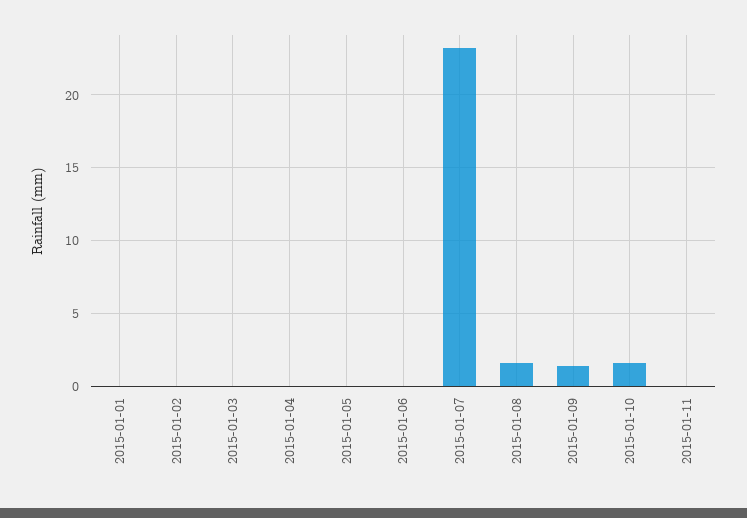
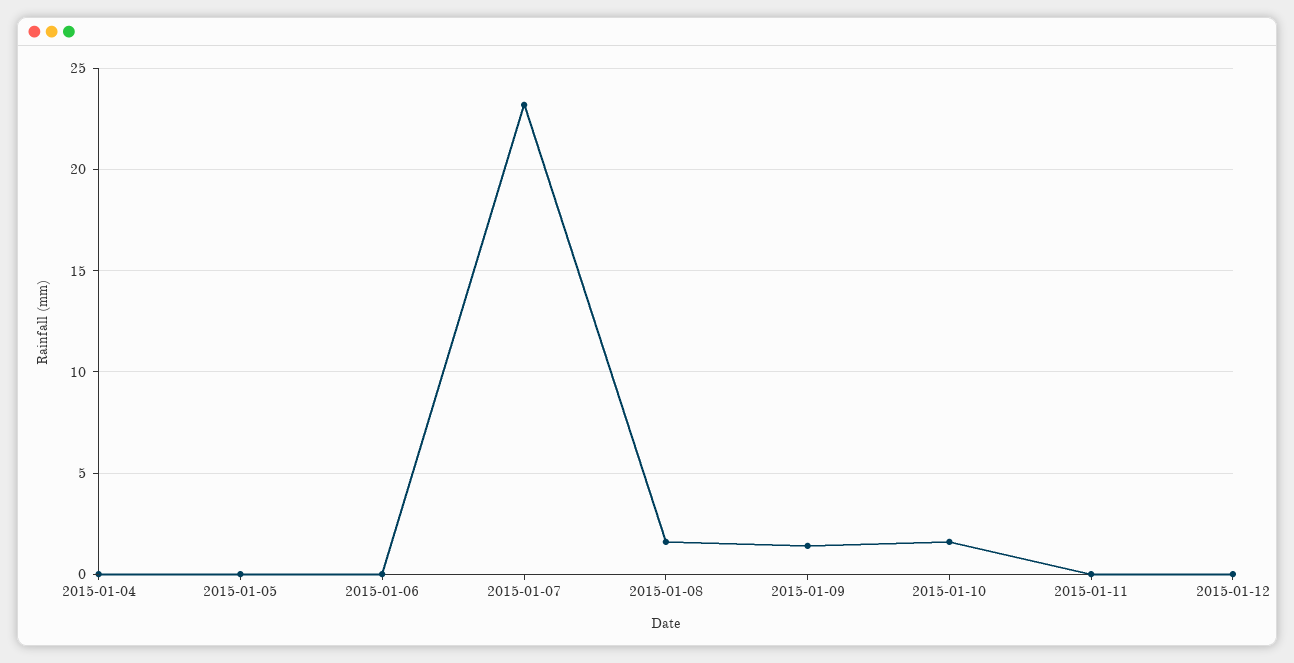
2015-01-01: 0 -> none
2015-01-02: 0 -> none
2015-01-03: 0 -> none
2015-01-12: none -> 0

